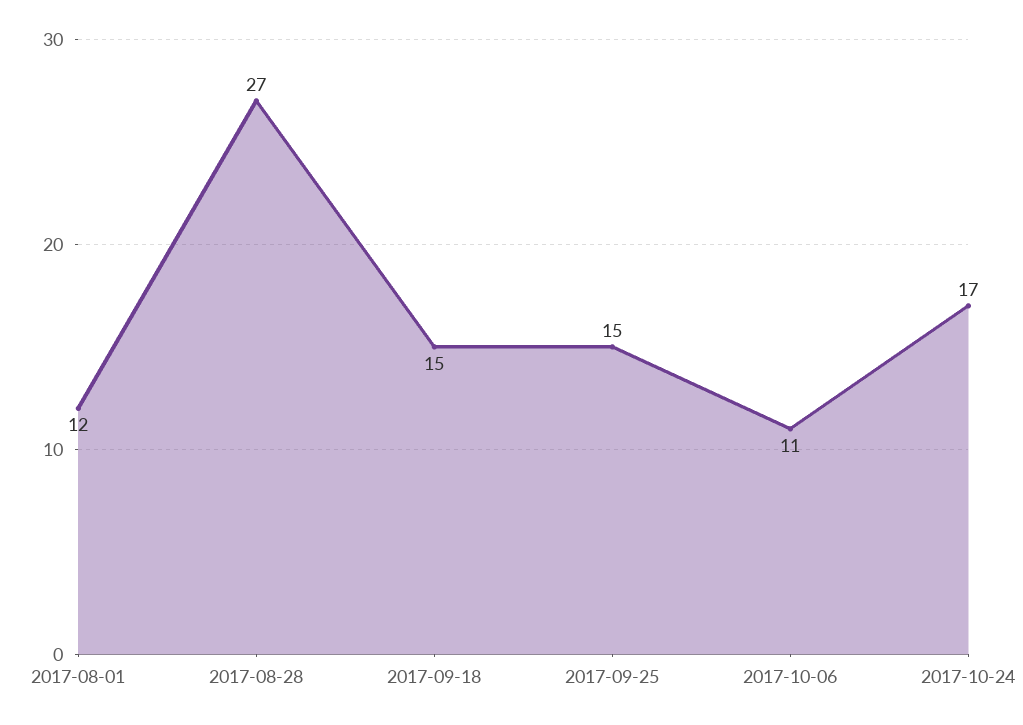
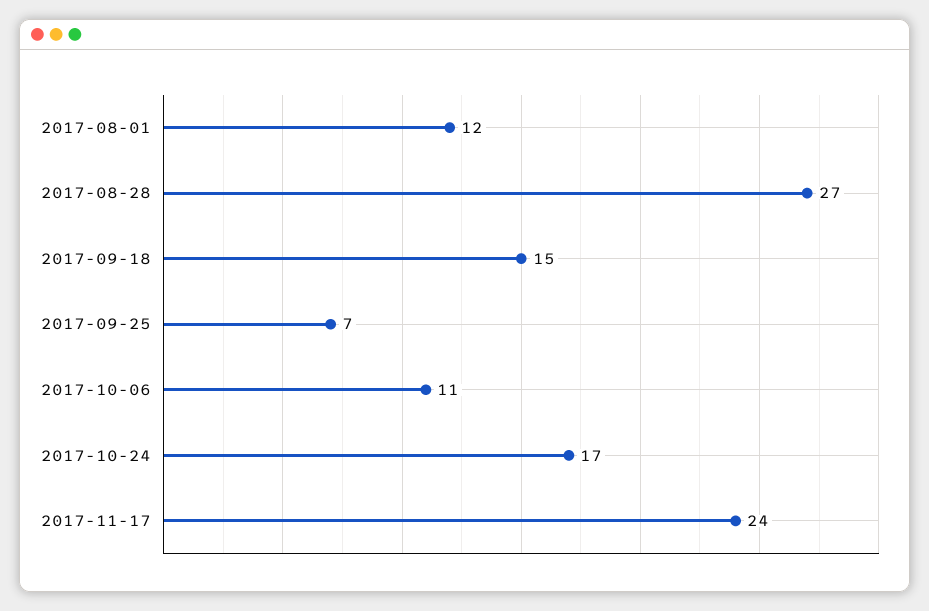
2017-09-25: 15 -> 7
2017-11-17: none -> 24

